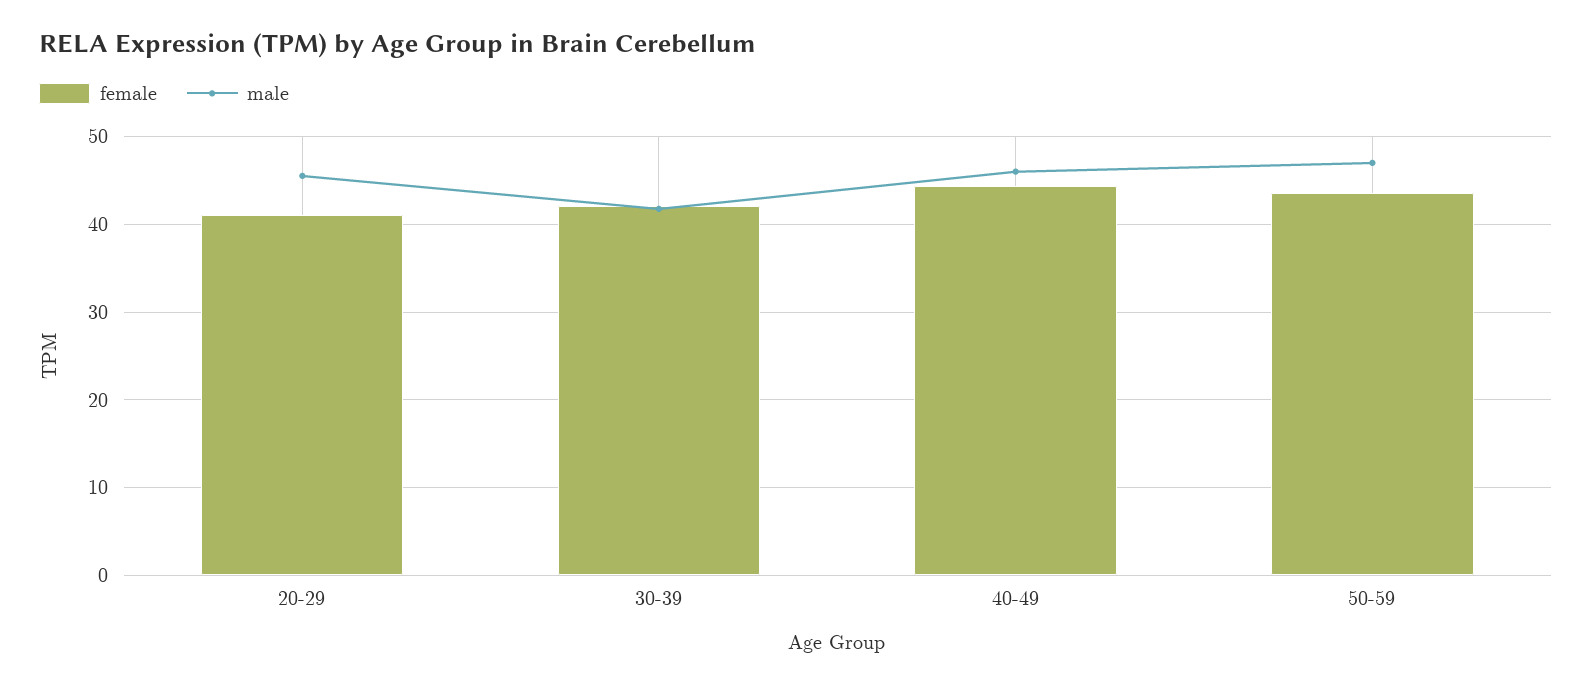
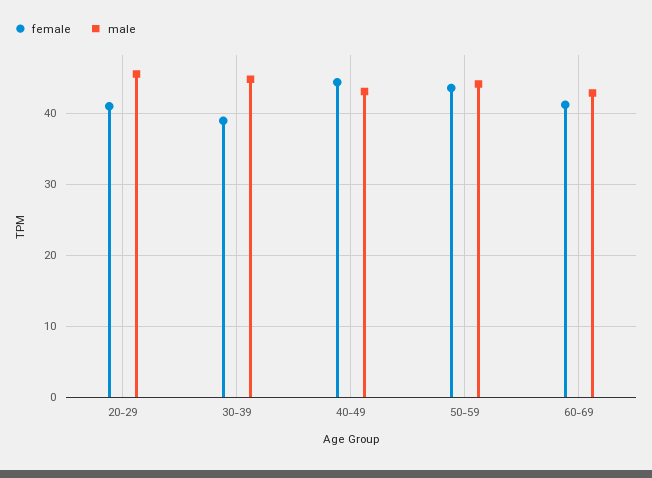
female, 30-39: 42 -> 39
male, 30-39: 42 -> 45
male, 40-49: 46 -> 43
male, 50-59: 47 -> 44
female, 60-69: none -> 41
male, 60-69: none -> 43

